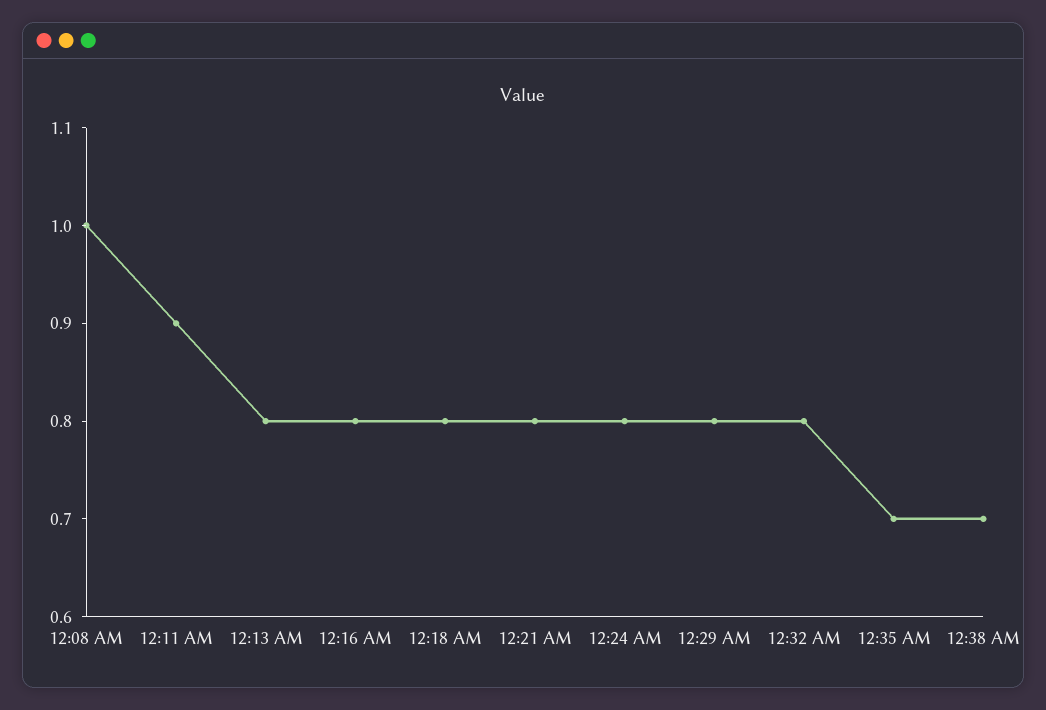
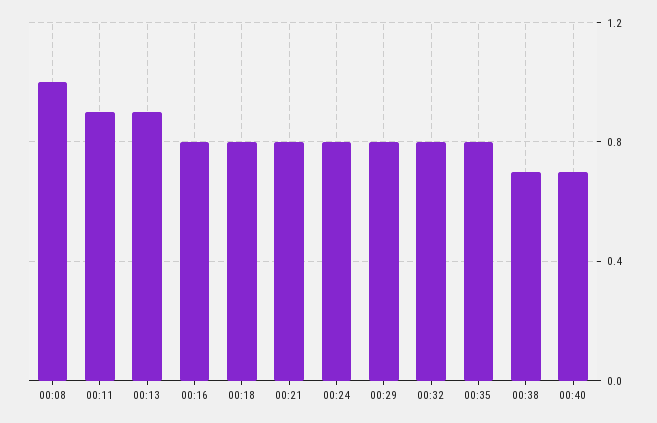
12:13 AM: 0.8 -> 0.9
12:35 AM: 0.7 -> 0.8
00:40: none -> 0.7

